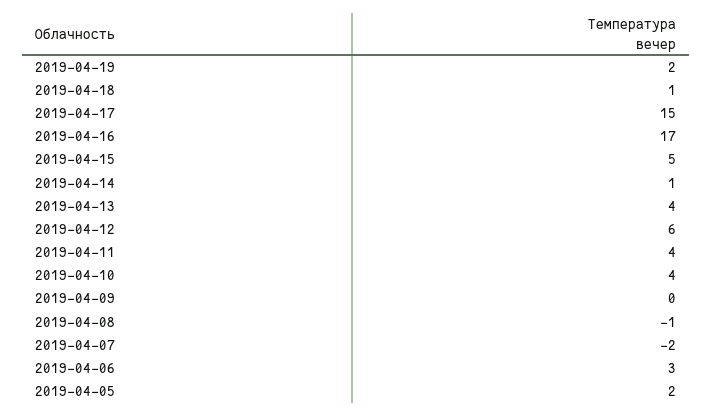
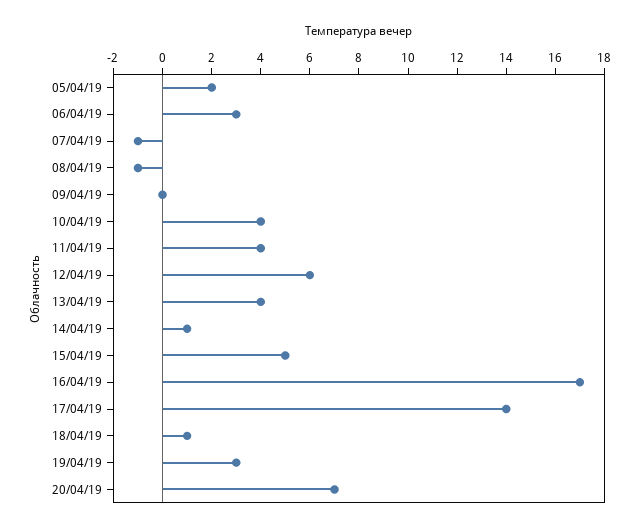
2019-04-19: 2 -> 3
2019-04-17: 15 -> 14
2019-04-07: -2 -> -1
20/04/19: none -> 7

